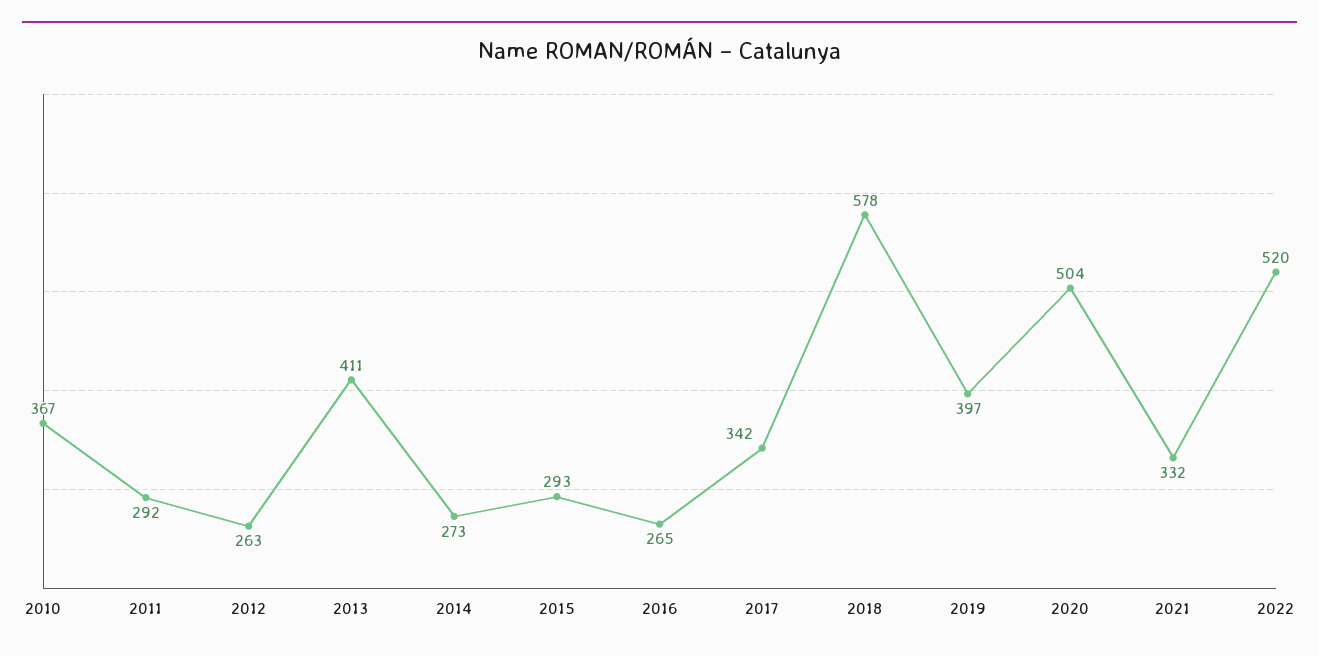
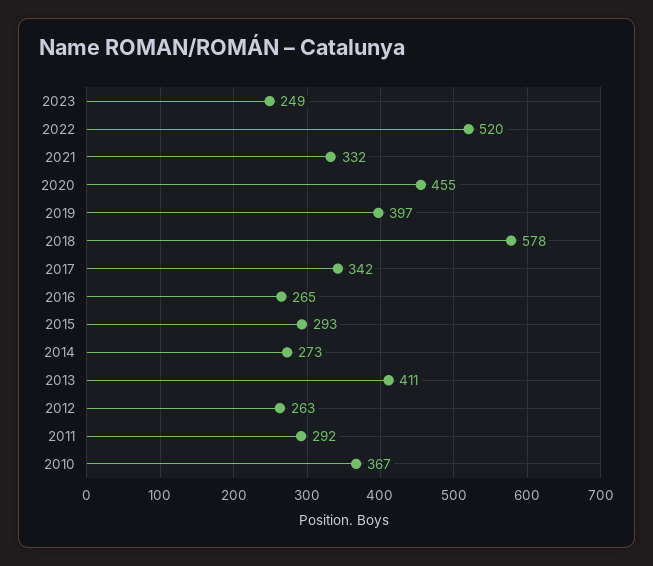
2020: 504 -> 455
2023: none -> 249

